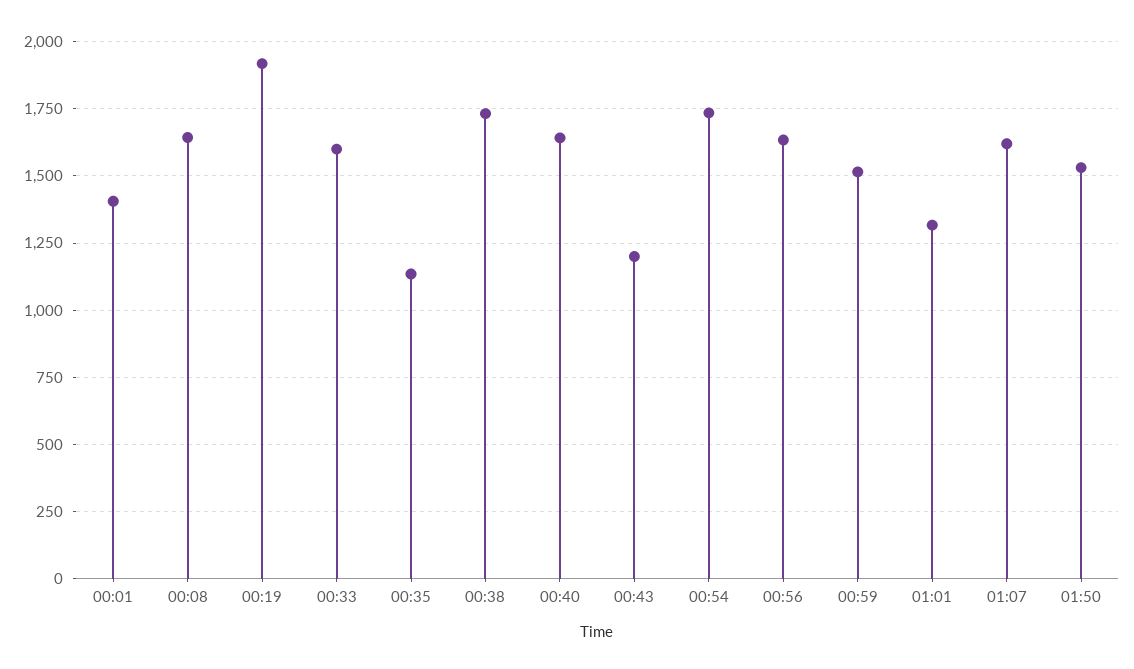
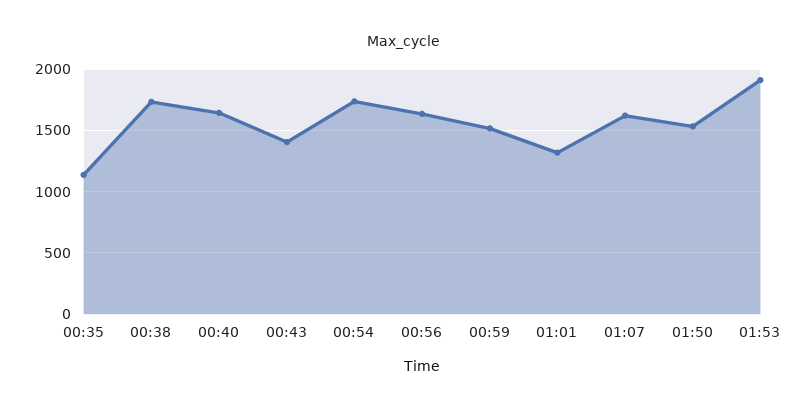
00:01: 1400 -> none
00:08: 1650 -> none
00:19: 1925 -> none
00:33: 1600 -> none
00:43: 1200 -> 1400
01:53: none -> 1900

